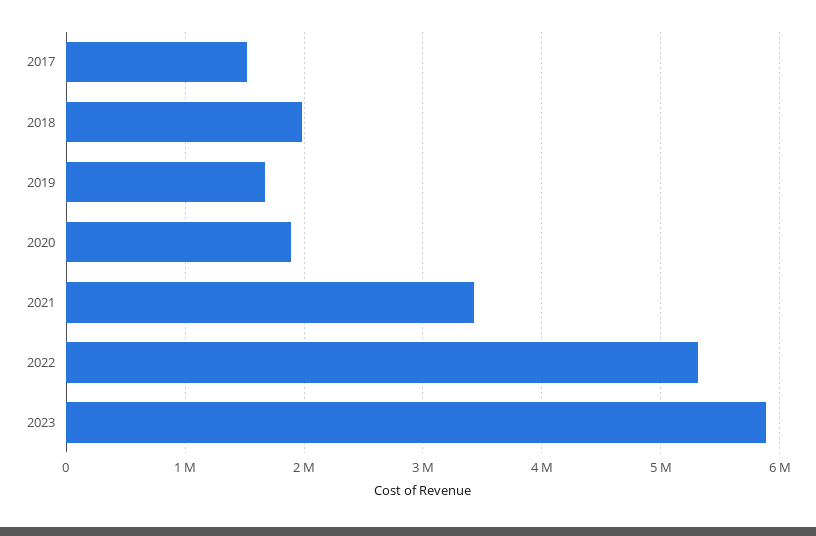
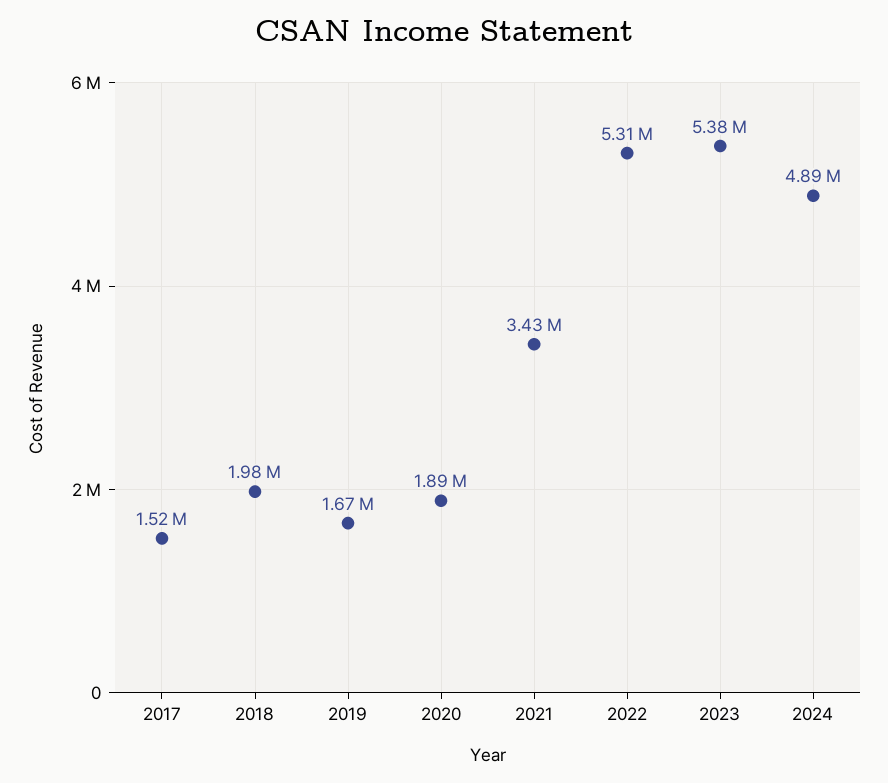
2023: 5900000 -> 5380000
2024: none -> 4890000

